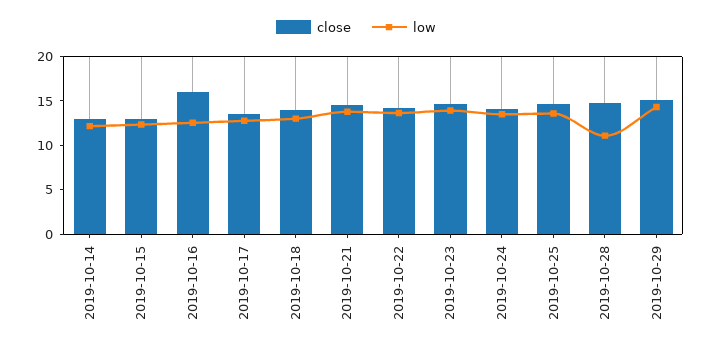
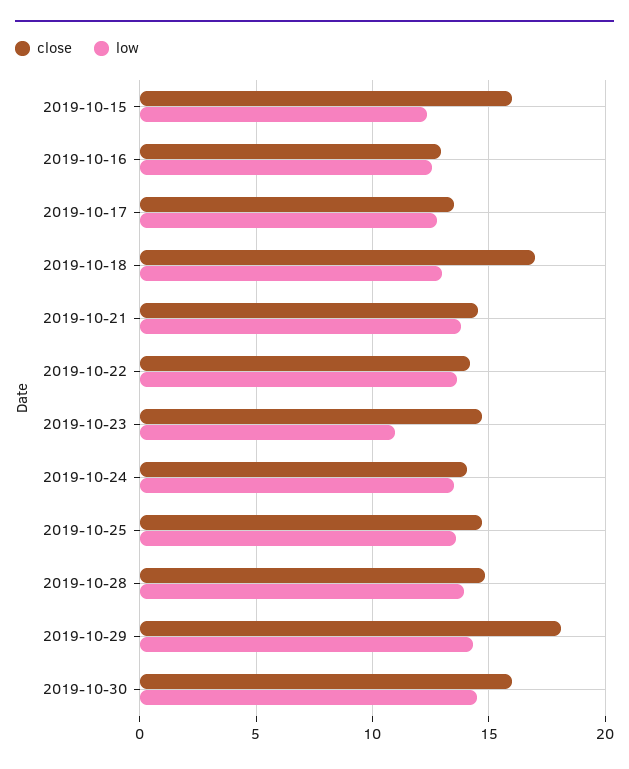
close, 2019-10-14: 13 -> none
low, 2019-10-14: 12 -> none
close, 2019-10-15: 13 -> 16
close, 2019-10-16: 16 -> 13
close, 2019-10-18: 14 -> 17
low, 2019-10-23: 14 -> 11
low, 2019-10-28: 11 -> 14
close, 2019-10-29: 15 -> 18
close, 2019-10-30: none -> 16
low, 2019-10-30: none -> 14.5

